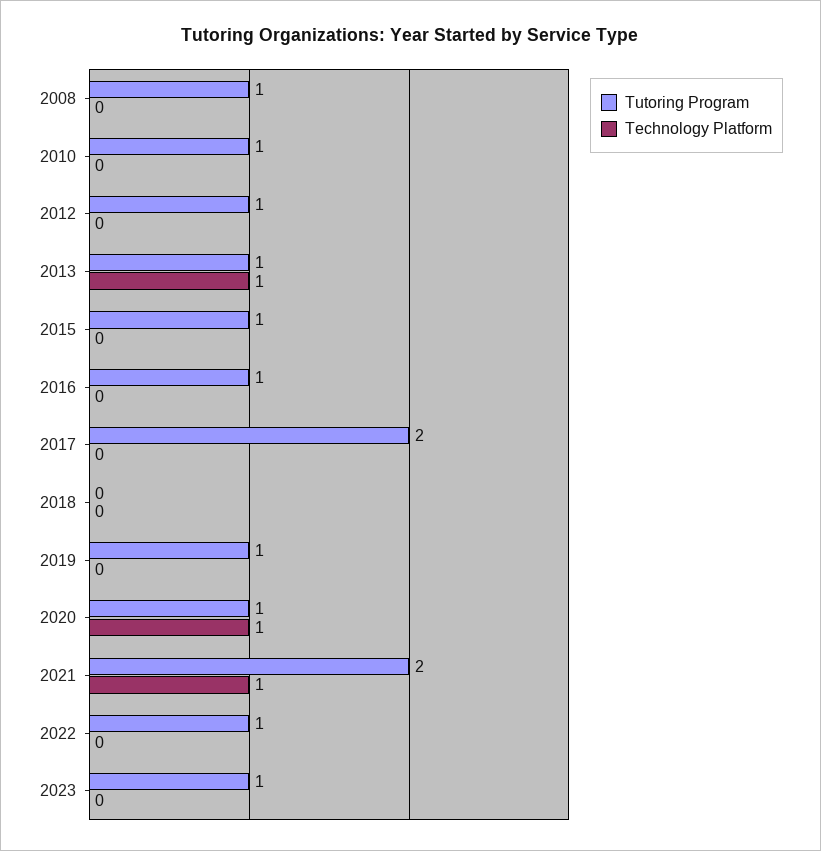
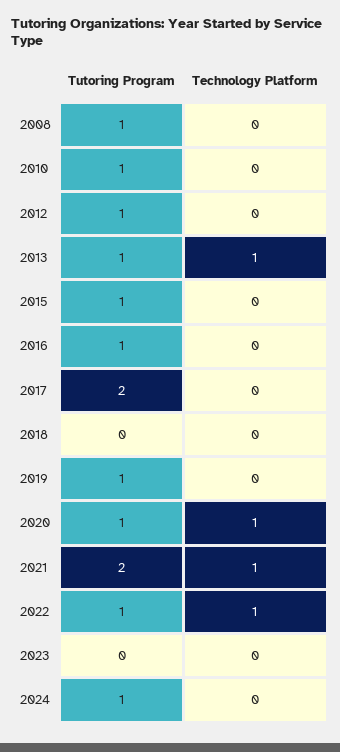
Technology Platform, 2022: 0 -> 1
Tutoring Program, 2023: 1 -> 0
Tutoring Program, 2024: none -> 1
Technology Platform, 2024: none -> 0

